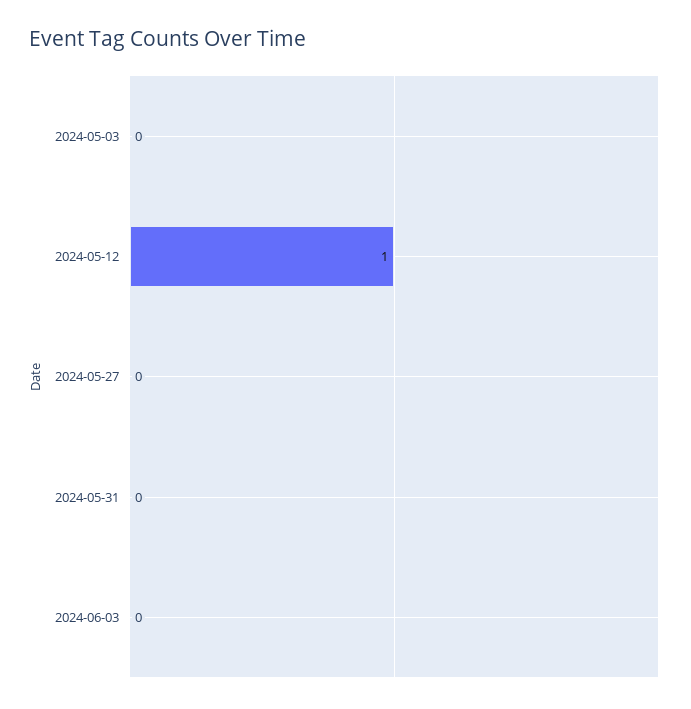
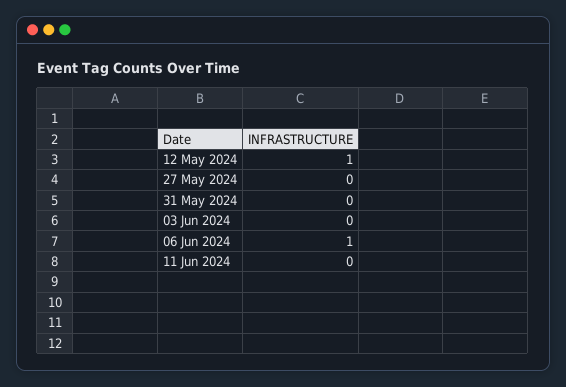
2024-05-03: 0 -> none
06 Jun 2024: none -> 1
11 Jun 2024: none -> 0

